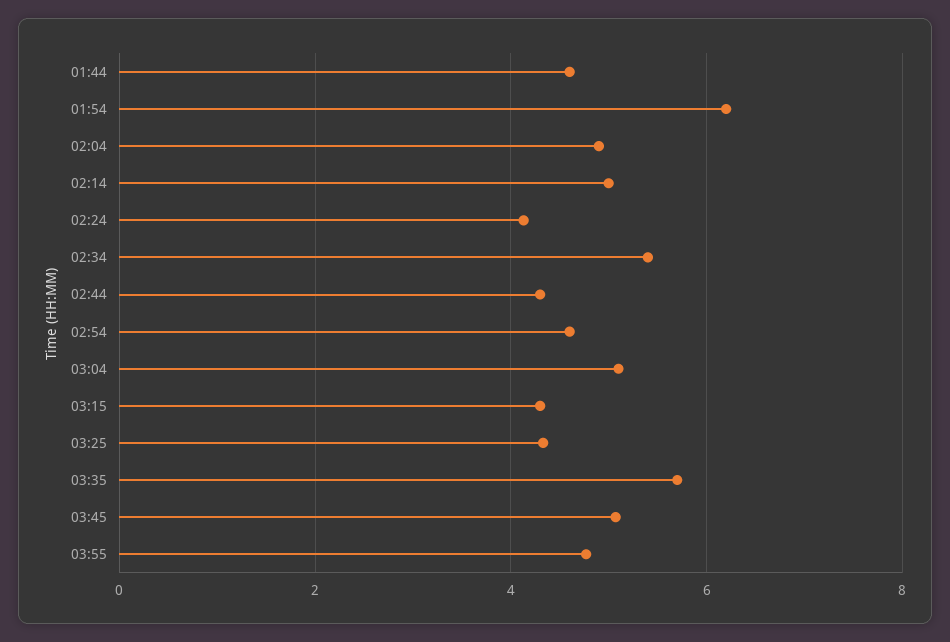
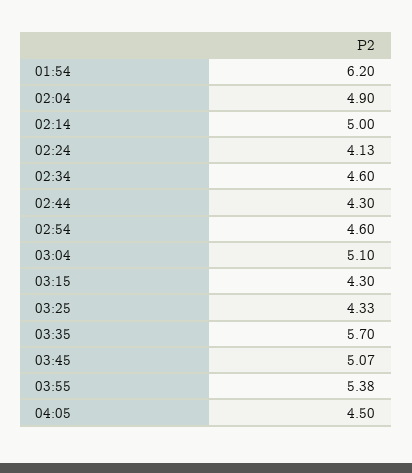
01:44: 4.6 -> none
02:34: 5.4 -> 4.6
03:55: 4.8 -> 5.38
04:05: none -> 4.5

